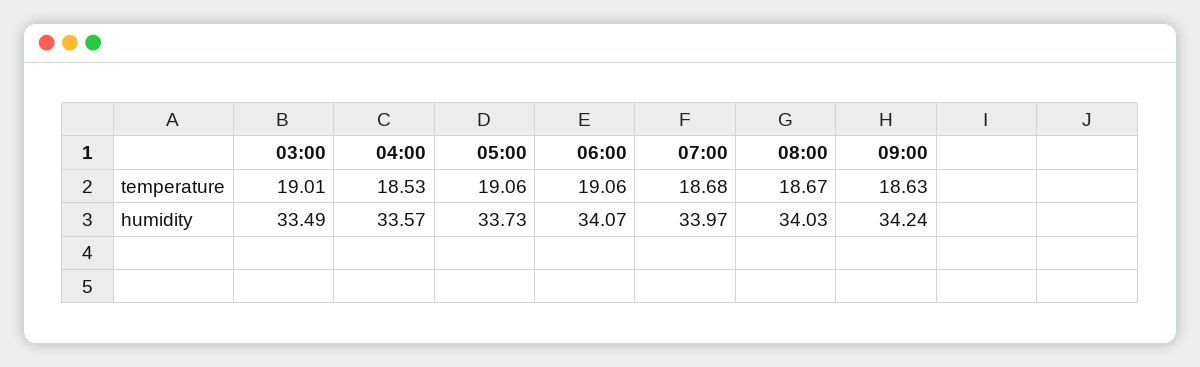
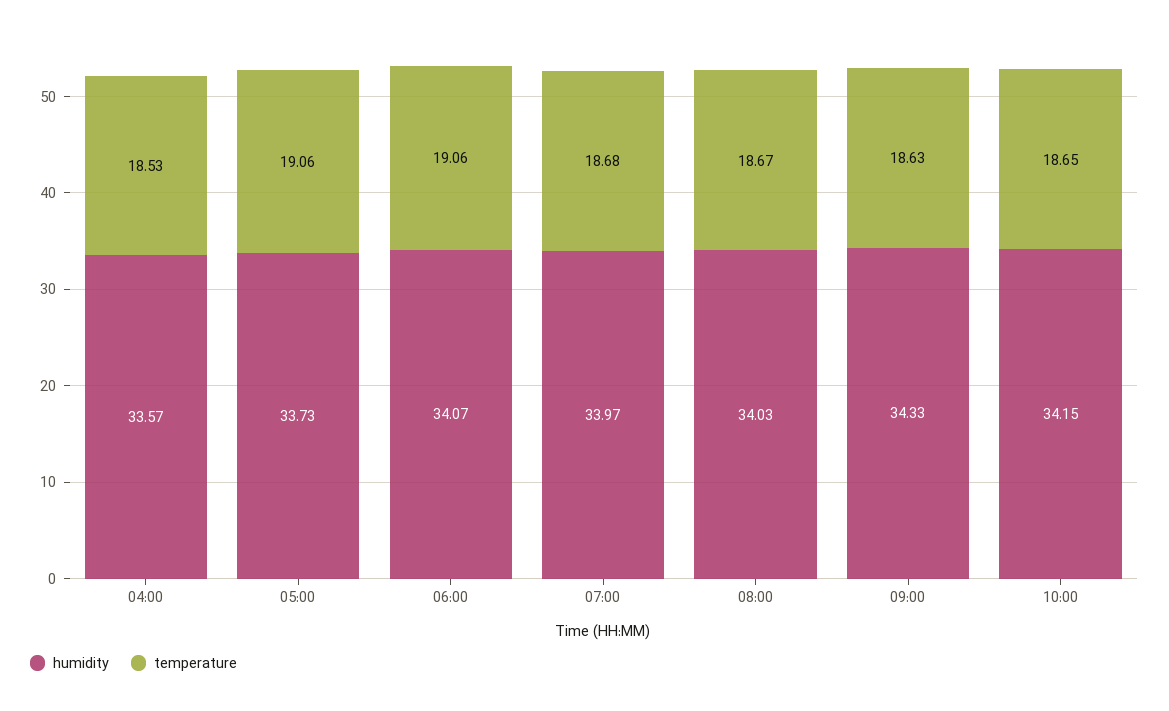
temperature, 03:00: 19.01 -> none
humidity, 03:00: 33.49 -> none
humidity, 09:00: 34.24 -> 34.33
humidity, 10:00: none -> 34.15
temperature, 10:00: none -> 18.65

